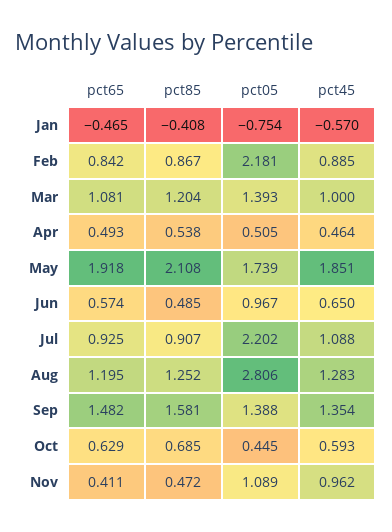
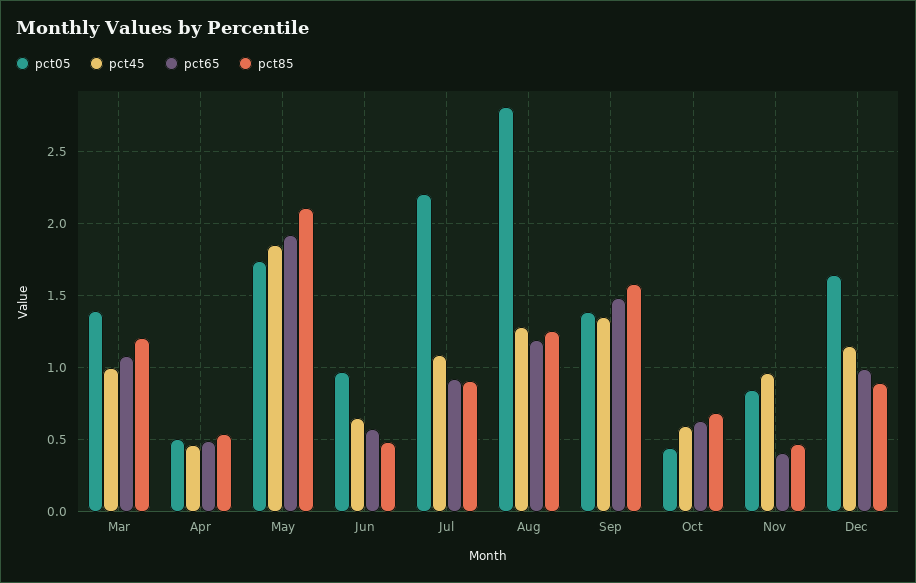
pct65, Jan: -0.465 -> none
pct85, Jan: -0.408 -> none
pct05, Jan: -0.754 -> none
pct45, Jan: -0.57 -> none
pct65, Feb: 0.842 -> none
pct85, Feb: 0.867 -> none
pct05, Feb: 2.181 -> none
pct45, Feb: 0.885 -> none
pct05, Nov: 1.089 -> 0.85
pct05, Dec: none -> 1.65
pct45, Dec: none -> 1.15
pct65, Dec: none -> 1
pct85, Dec: none -> 0.9

